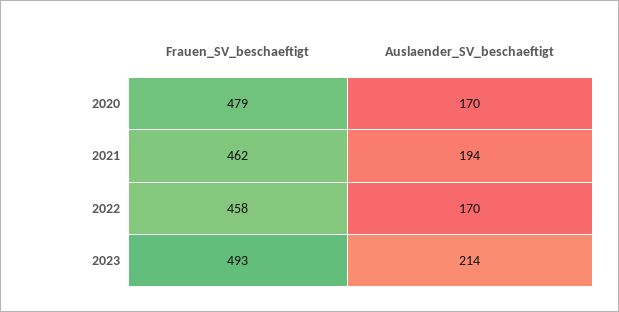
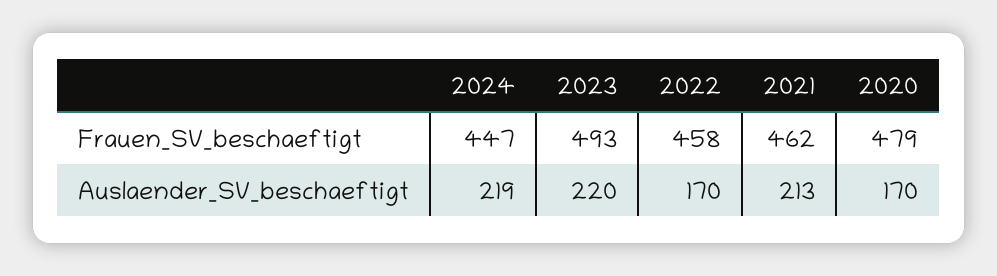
Auslaender_SV_beschaeftigt, 2021: 194 -> 213
Auslaender_SV_beschaeftigt, 2023: 214 -> 220
Frauen_SV_beschaeftigt, 2024: none -> 447
Auslaender_SV_beschaeftigt, 2024: none -> 219

